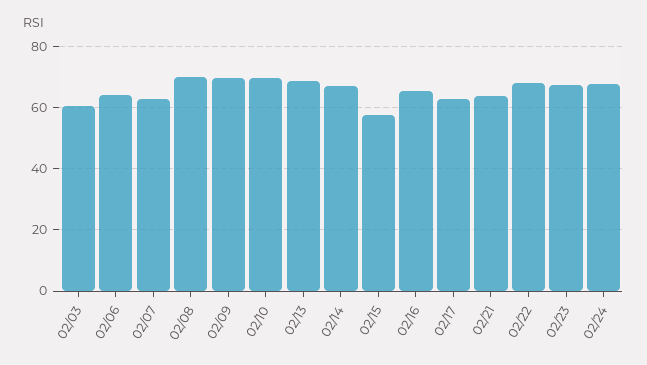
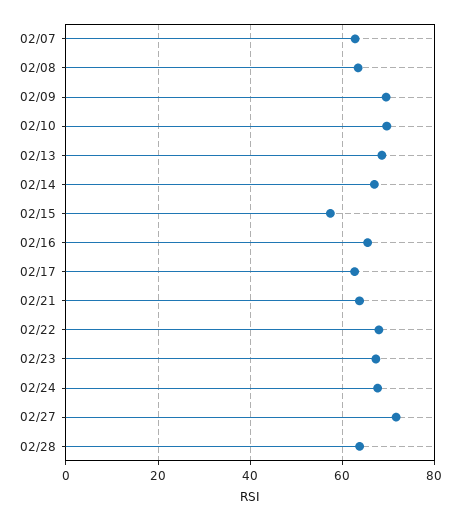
02/03: 60 -> none
02/06: 64 -> none
02/08: 70 -> 64
02/27: none -> 72
02/28: none -> 64

